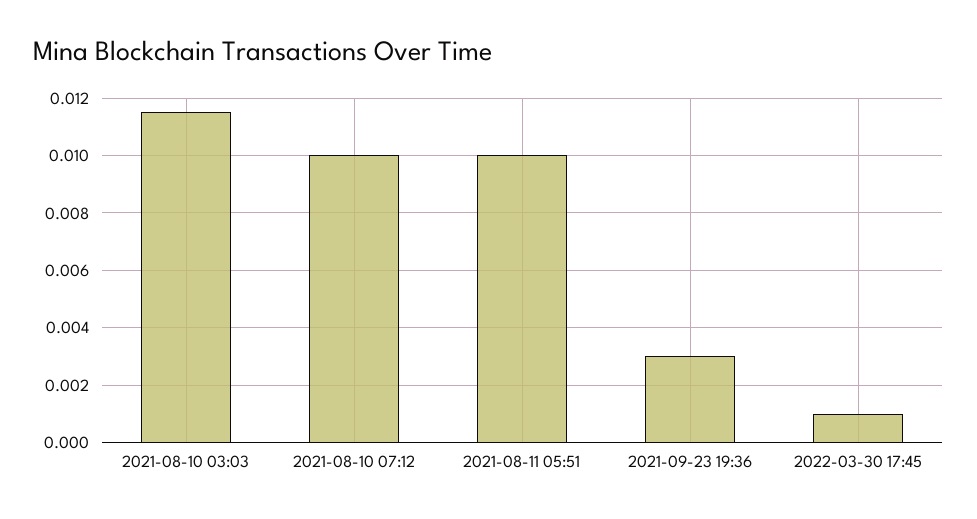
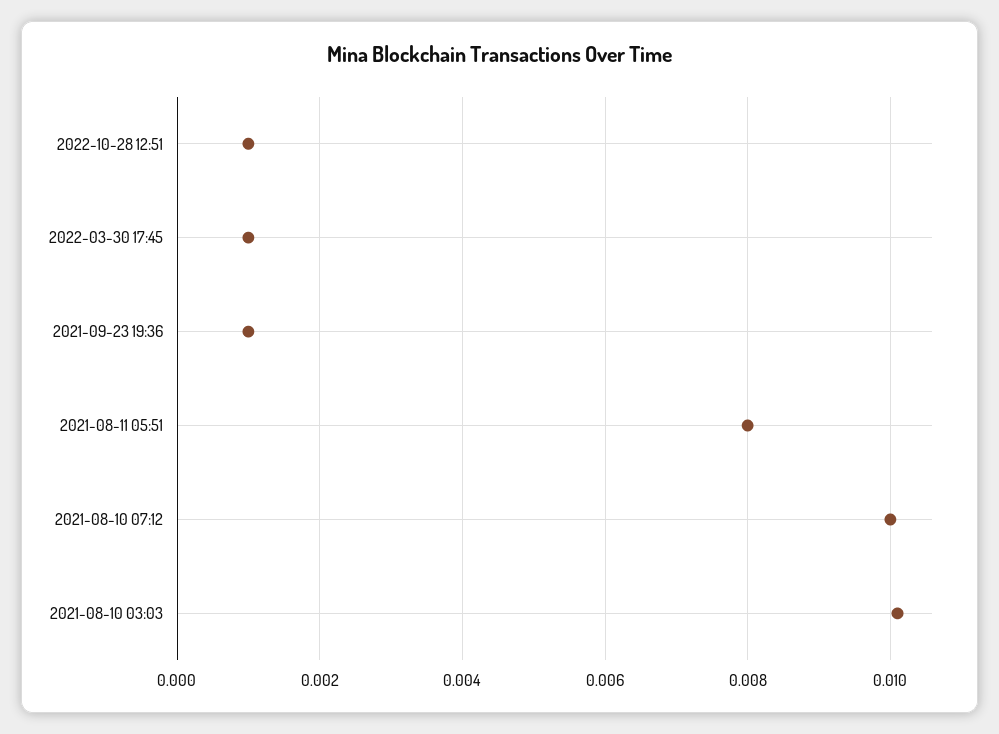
2021-08-10 03:03: 0.0115 -> 0.01
2021-08-11 05:51: 0.01 -> 0.008
2021-09-23 19:36: 0.003 -> 0.001
2022-10-28 12:51: none -> 0.001

